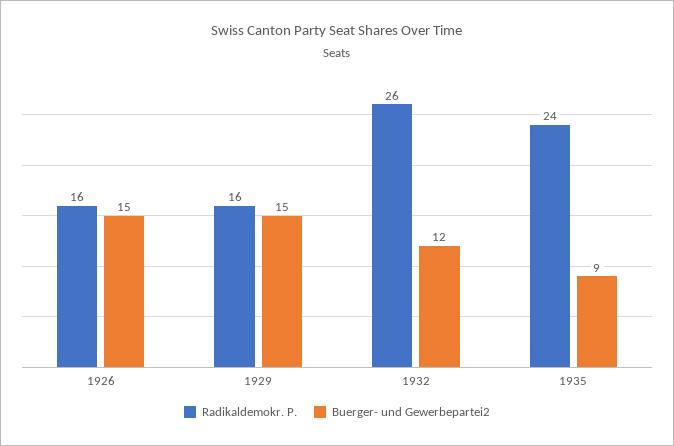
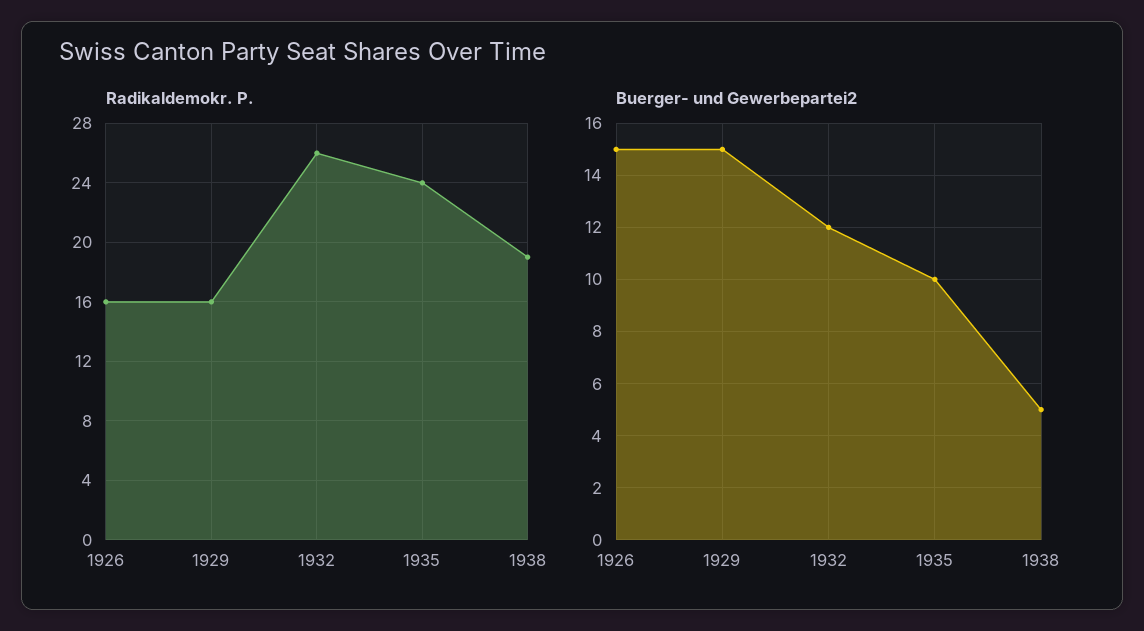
Buerger- und Gewerbepartei2, 1935: 9 -> 10
Radikaldemokr. P., 1938: none -> 19
Buerger- und Gewerbepartei2, 1938: none -> 5

